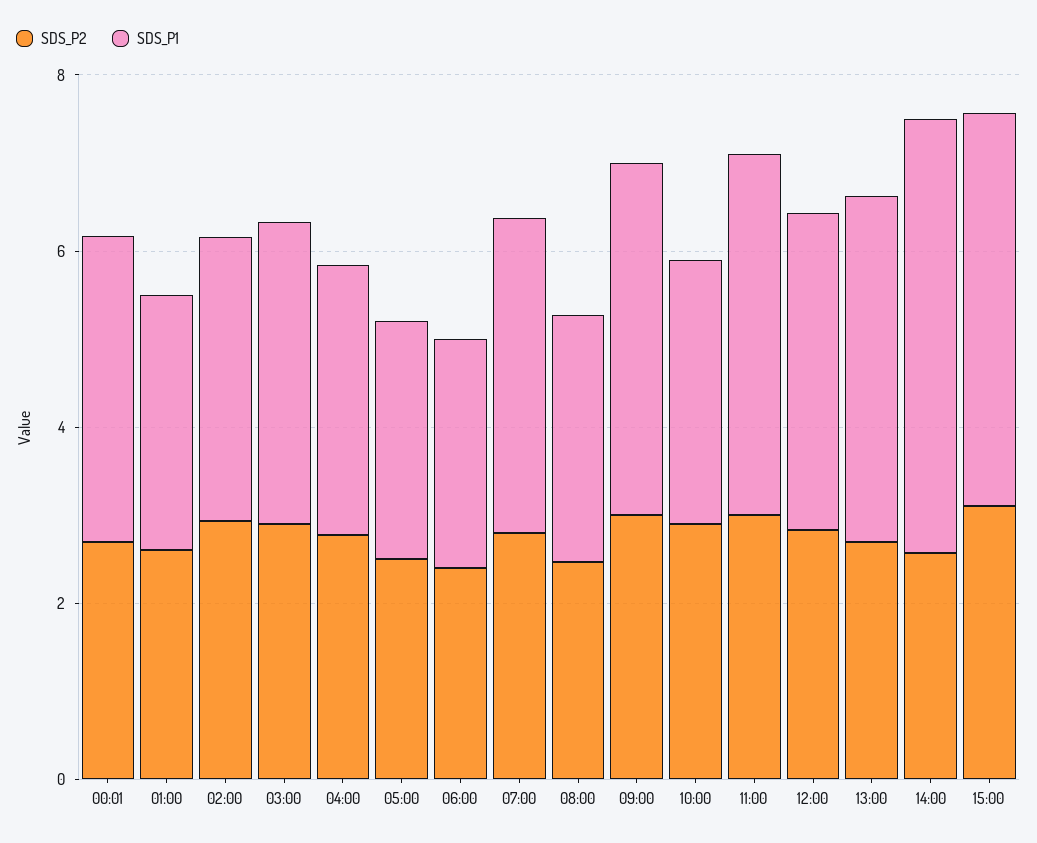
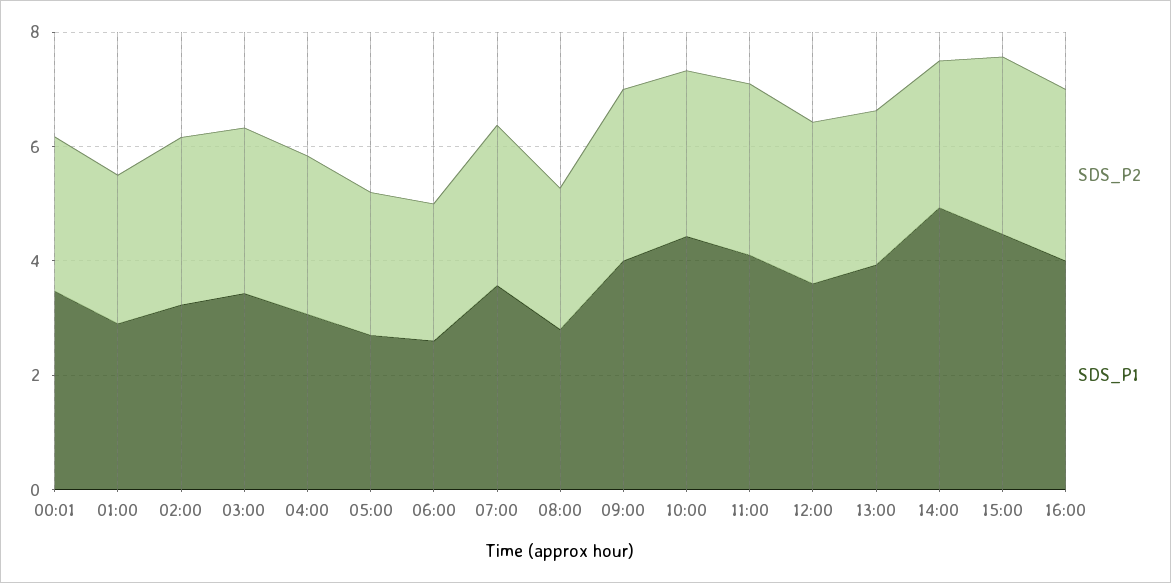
SDS_P1, 10:00: 3 -> 4.5
SDS_P2, 16:00: none -> 3
SDS_P1, 16:00: none -> 4

